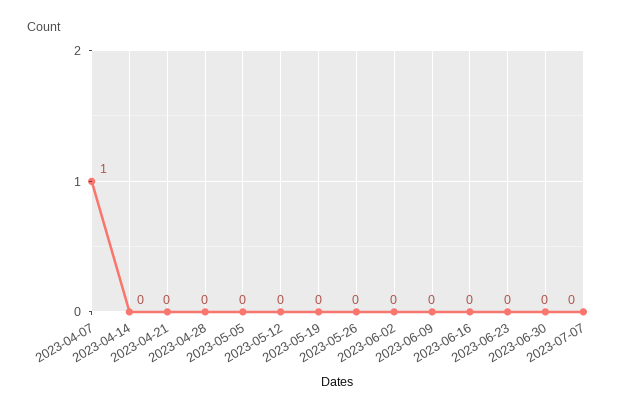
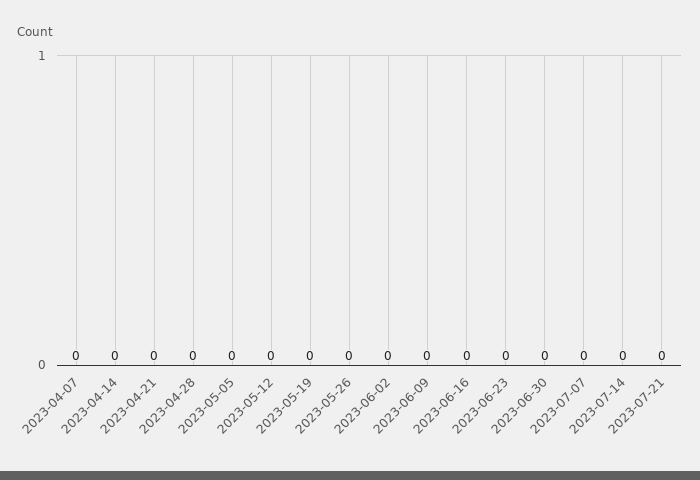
2023-04-07: 1 -> 0
2023-07-14: none -> 0
2023-07-21: none -> 0

